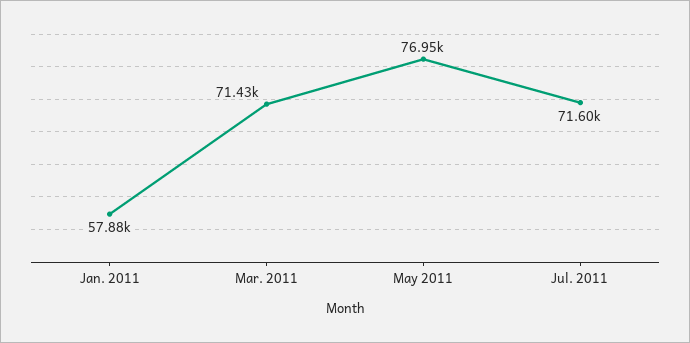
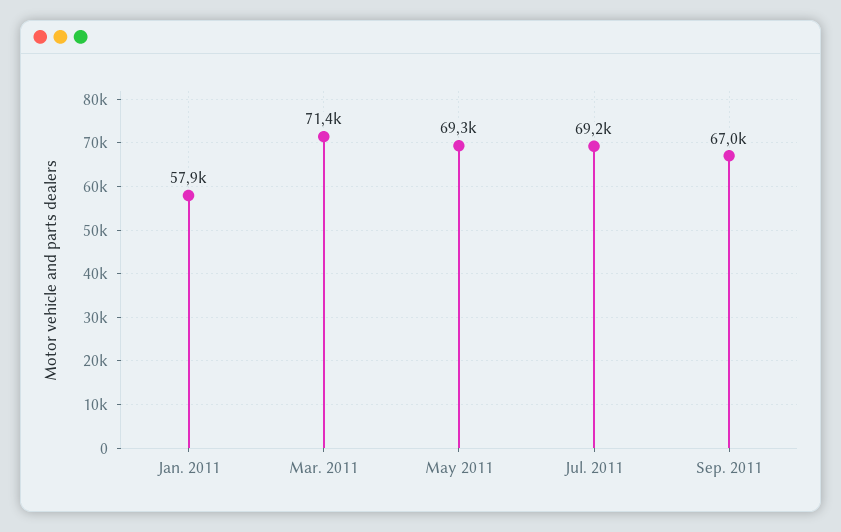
May 2011: 76950 -> 69300
Jul. 2011: 71600 -> 69200
Sep. 2011: none -> 67000

